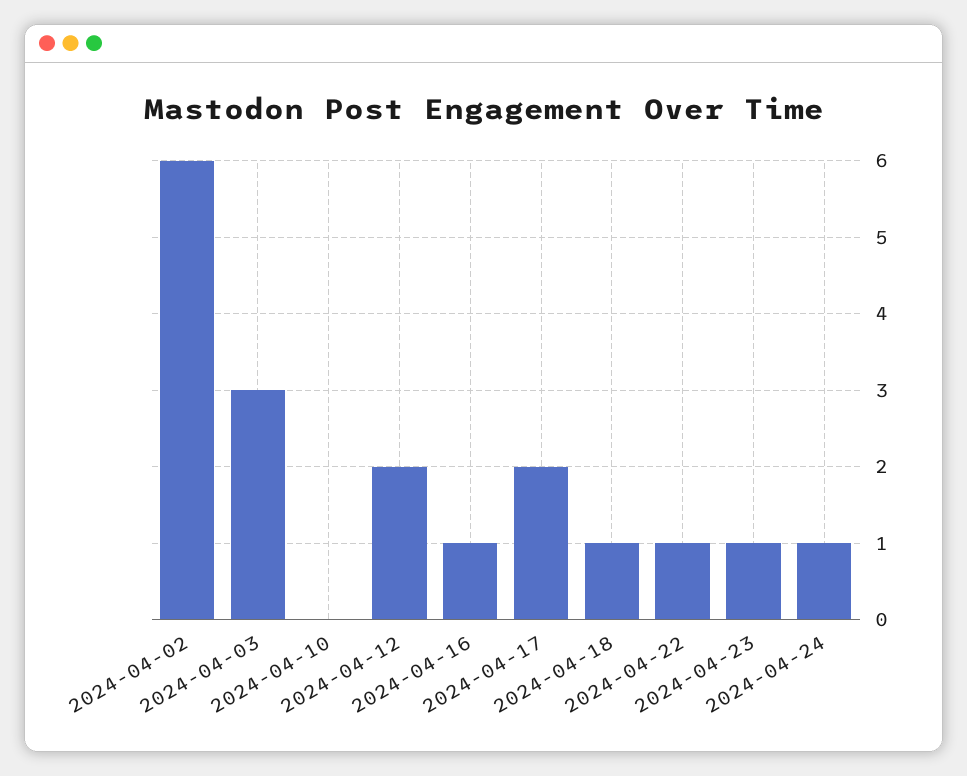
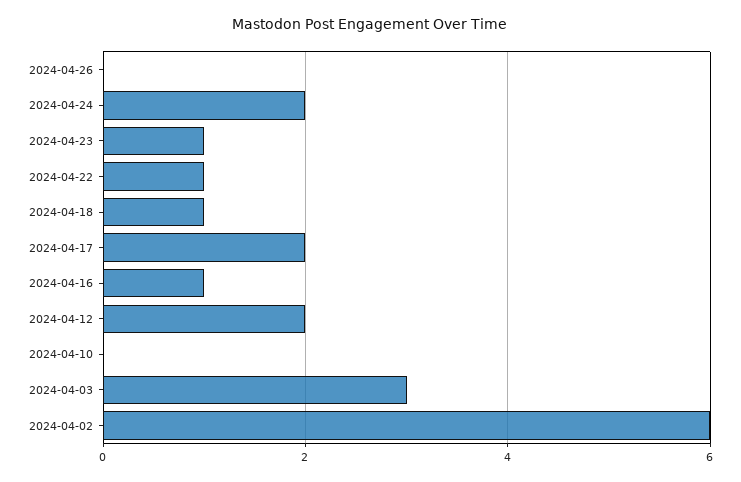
2024-04-24: 1 -> 2
2024-04-26: none -> 0

